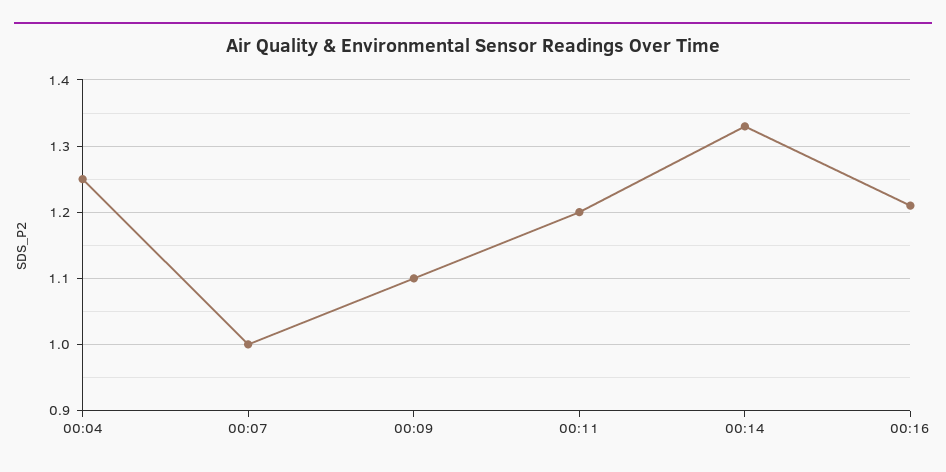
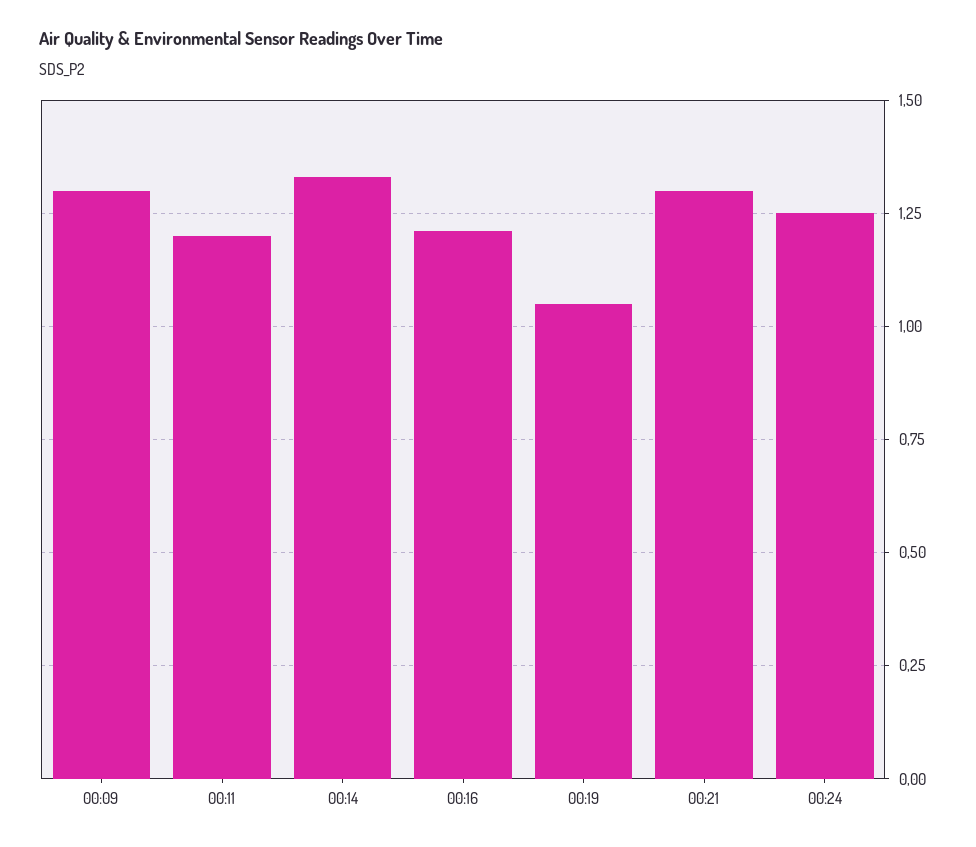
00:04: 1.25 -> none
00:07: 1 -> none
00:09: 1.1 -> 1.3
00:19: none -> 1.05
00:21: none -> 1.3
00:24: none -> 1.25

